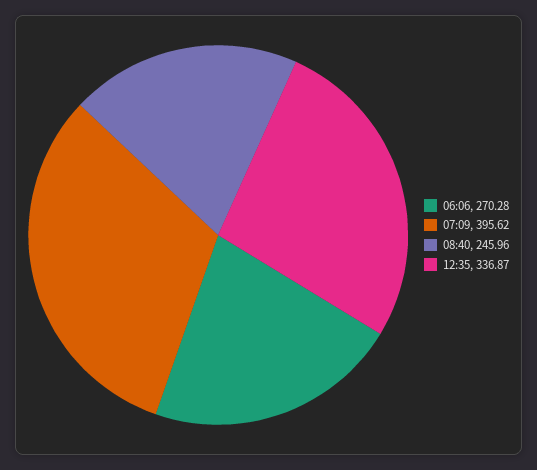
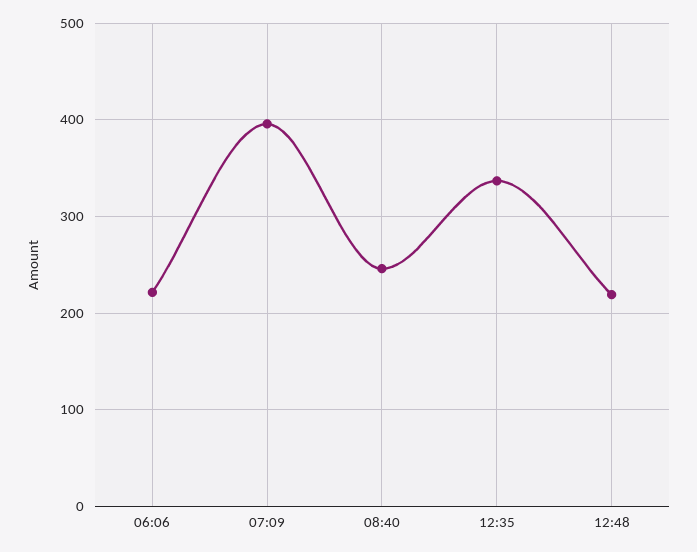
06:06: 270.28 -> 220
12:48: none -> 220

